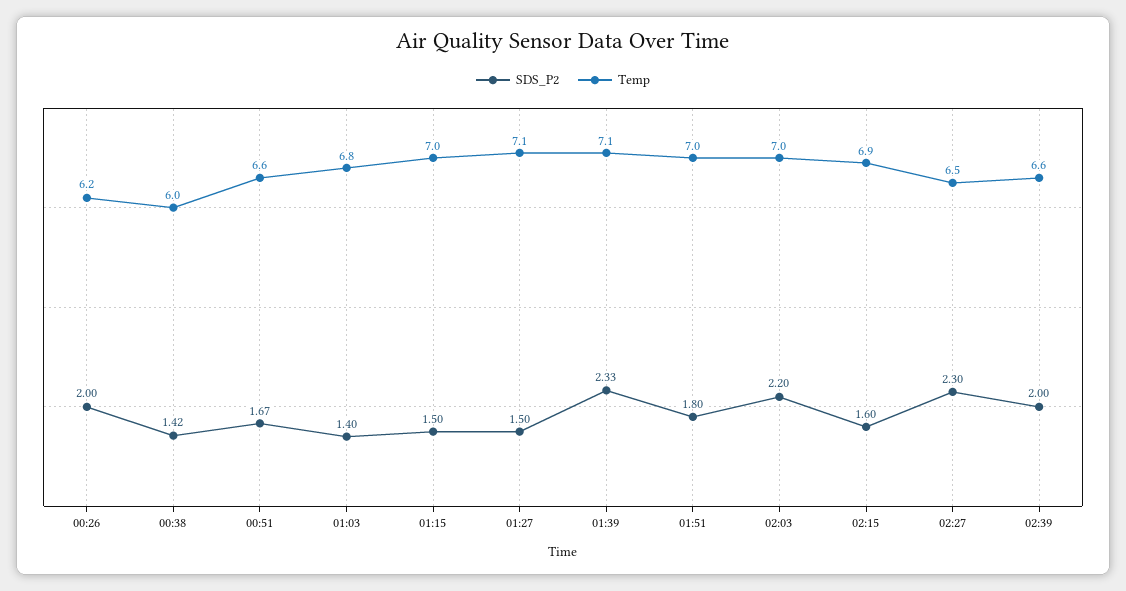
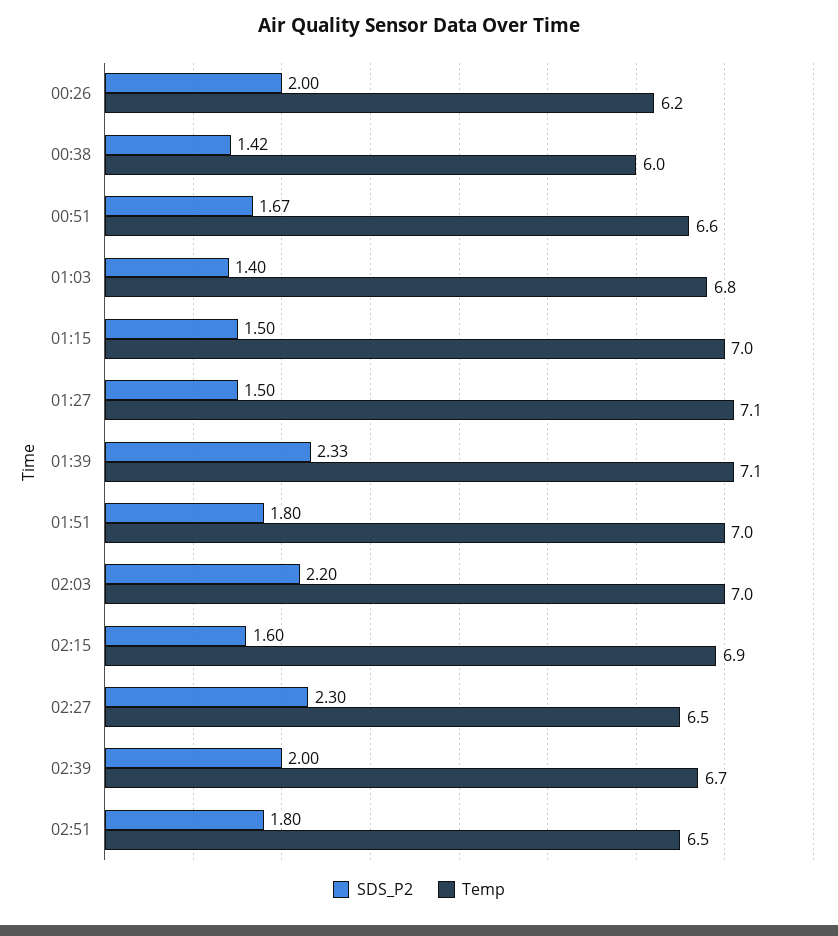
Temp, 02:39: 6.6 -> 6.7
SDS_P2, 02:51: none -> 1.8
Temp, 02:51: none -> 6.5

